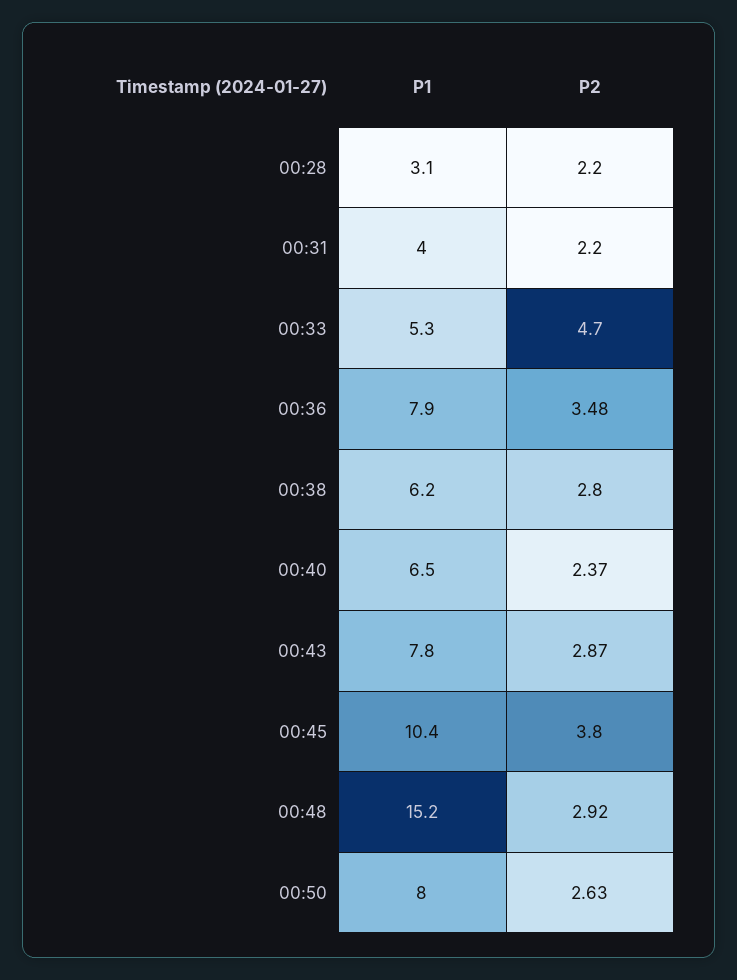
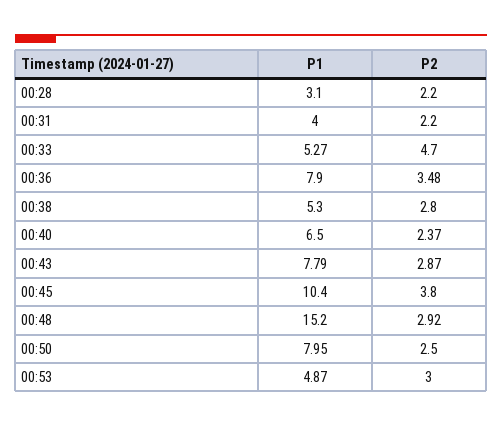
P1, 00:38: 6.2 -> 5.3
P2, 00:50: 2.63 -> 2.5
P1, 00:53: none -> 4.87
P2, 00:53: none -> 3

